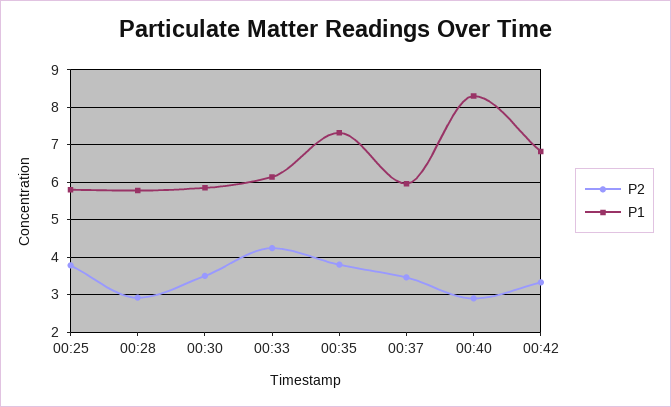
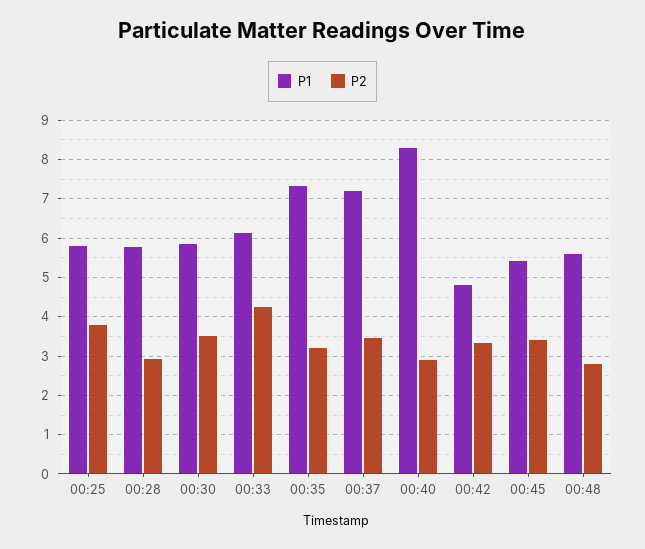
P2, 00:35: 3.8 -> 3.2
P1, 00:37: 6 -> 7.2
P1, 00:42: 6.8 -> 4.8
P1, 00:45: none -> 5.4
P2, 00:45: none -> 3.4
P1, 00:48: none -> 5.6
P2, 00:48: none -> 2.8

